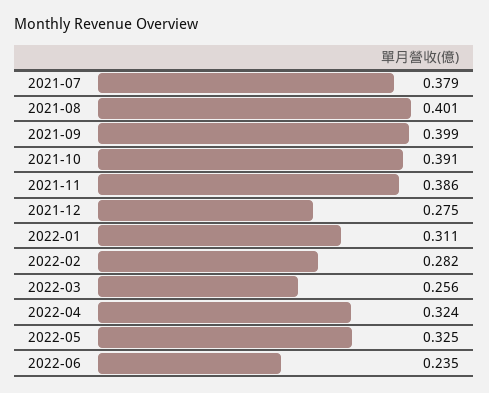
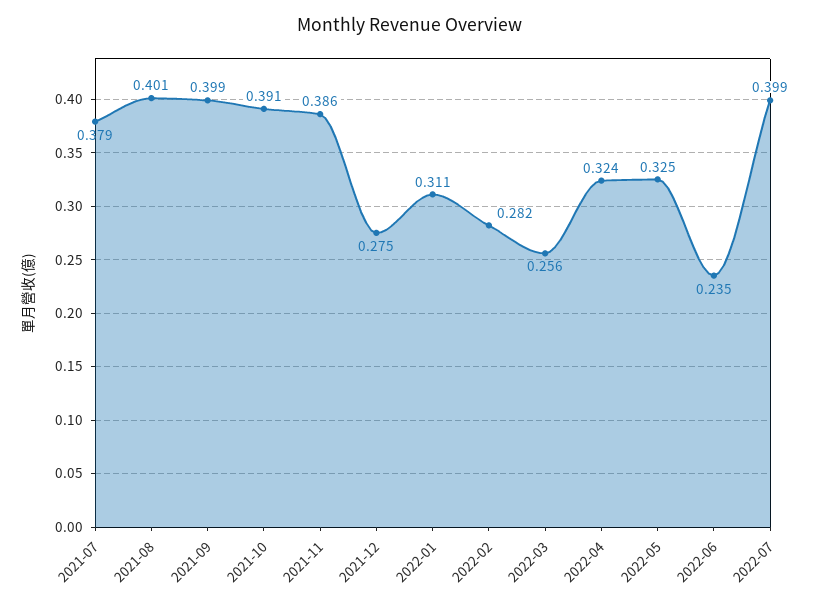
2022-07: none -> 0.399

